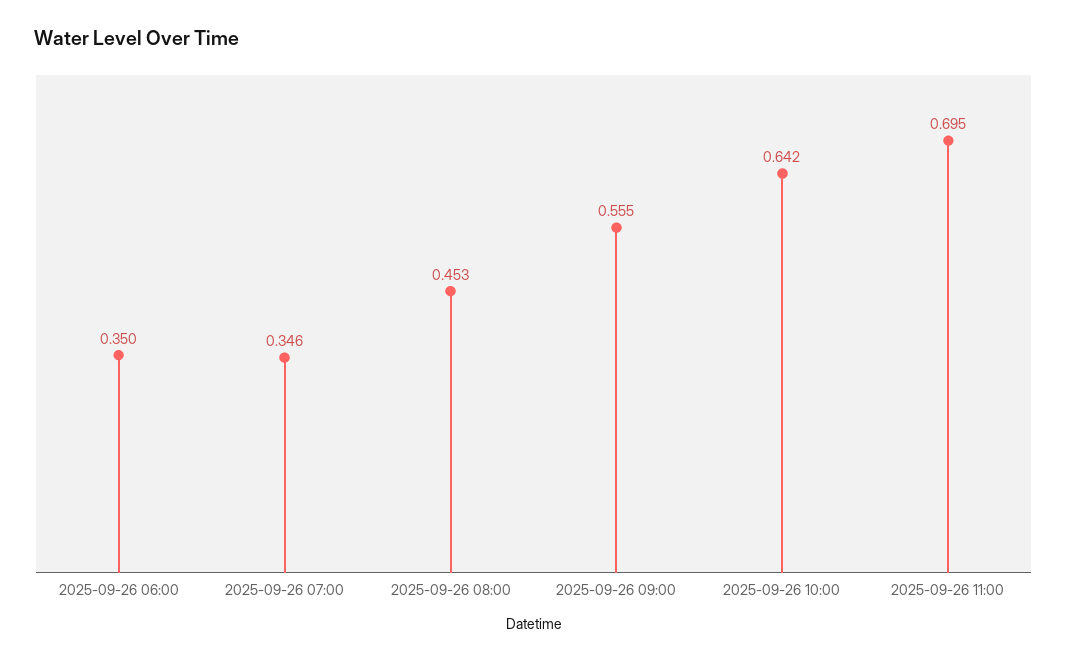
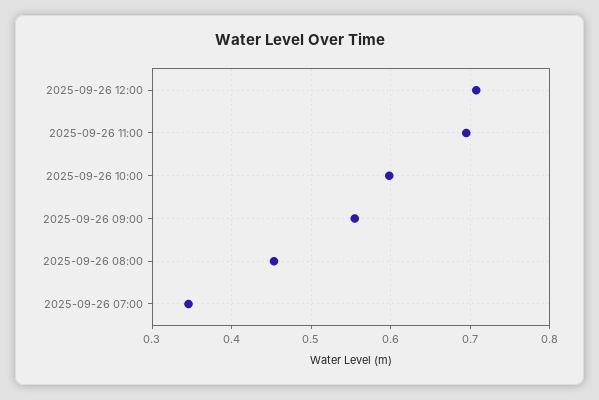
2025-09-26 06:00: 0.35 -> none
2025-09-26 10:00: 0.642 -> 0.6
2025-09-26 12:00: none -> 0.71

